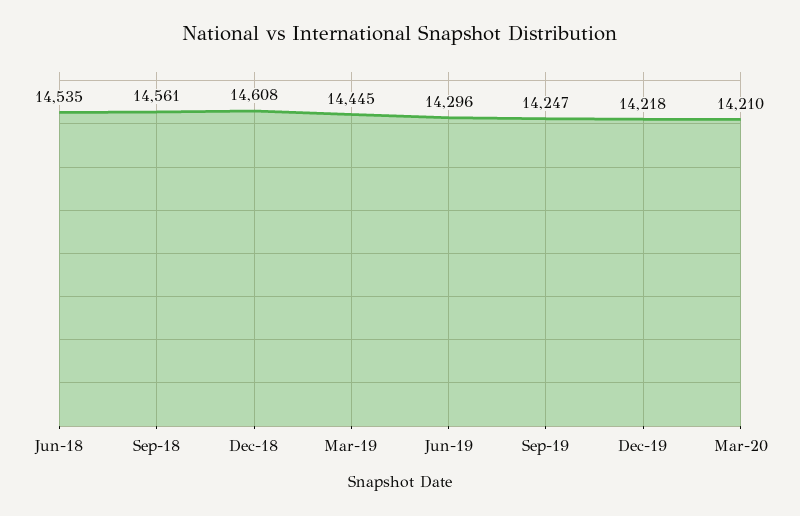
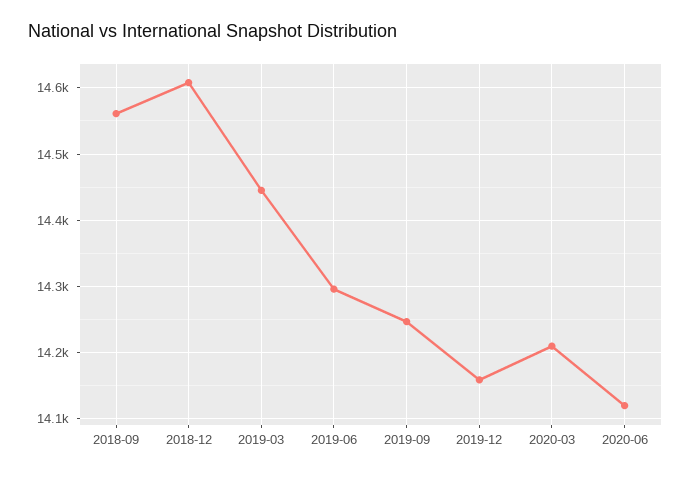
Jun-18: 14535 -> none
Dec-19: 14218 -> 14160
2020-06: none -> 14120

